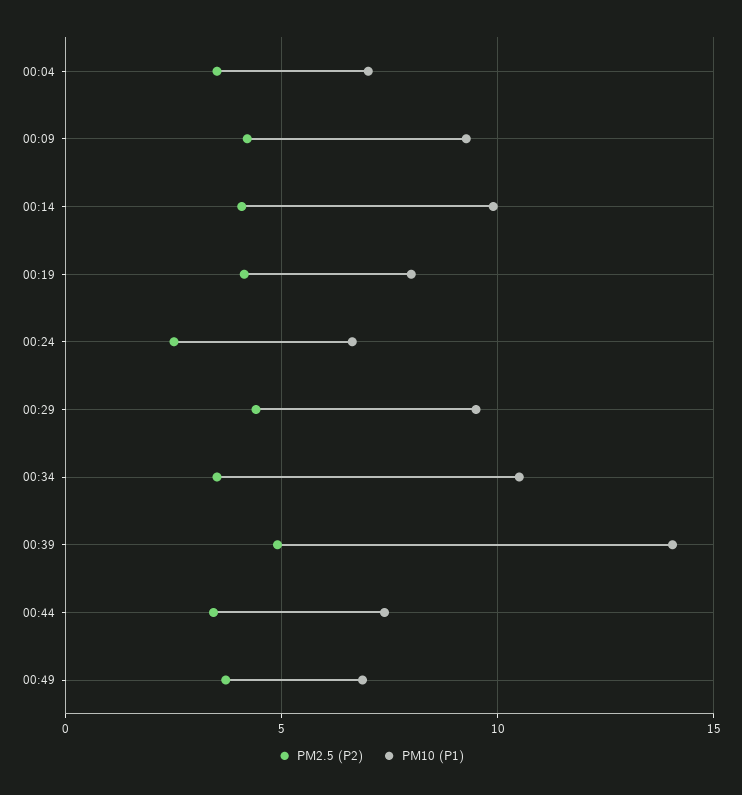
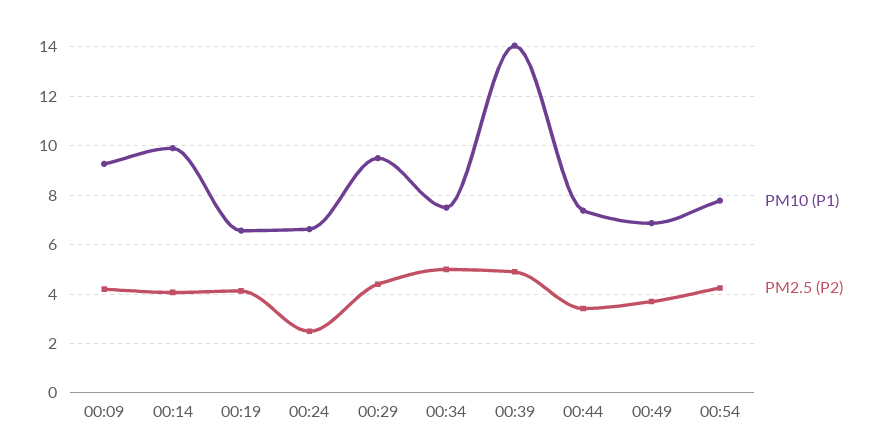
PM2.5 (P2), 00:04: 3.5 -> none
PM10 (P1), 00:04: 7 -> none
PM10 (P1), 00:19: 8 -> 6.5
PM2.5 (P2), 00:34: 3.5 -> 5
PM10 (P1), 00:34: 10.5 -> 7.5
PM10 (P1), 00:54: none -> 7.75
PM2.5 (P2), 00:54: none -> 4.25

